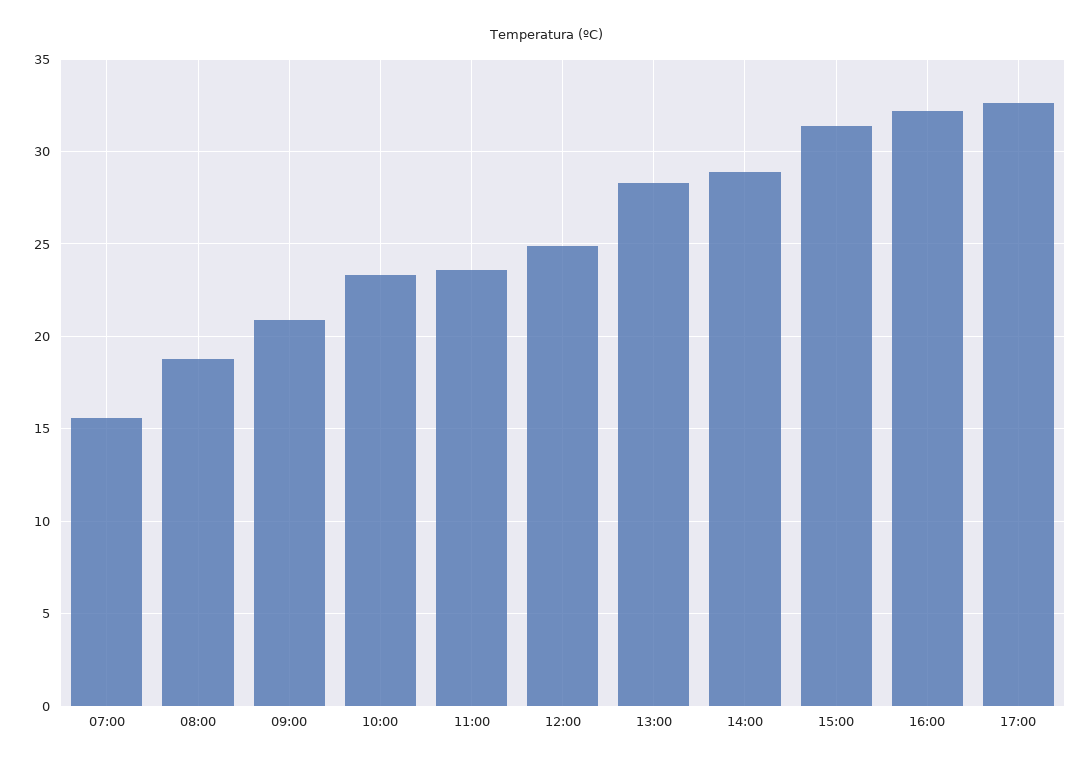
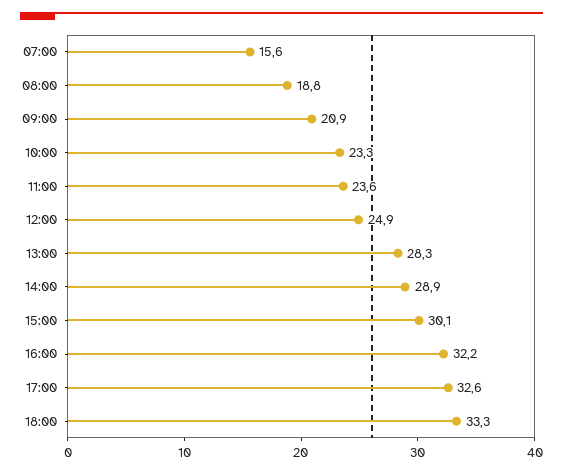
15:00: 31.5 -> 30.1
18:00: none -> 33.3

